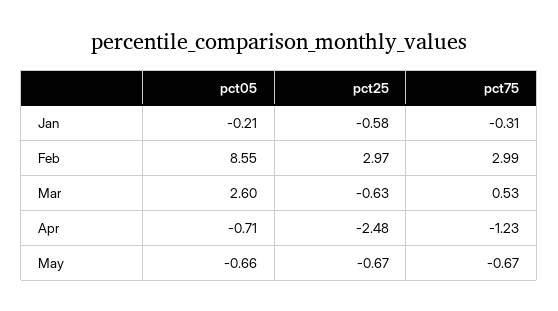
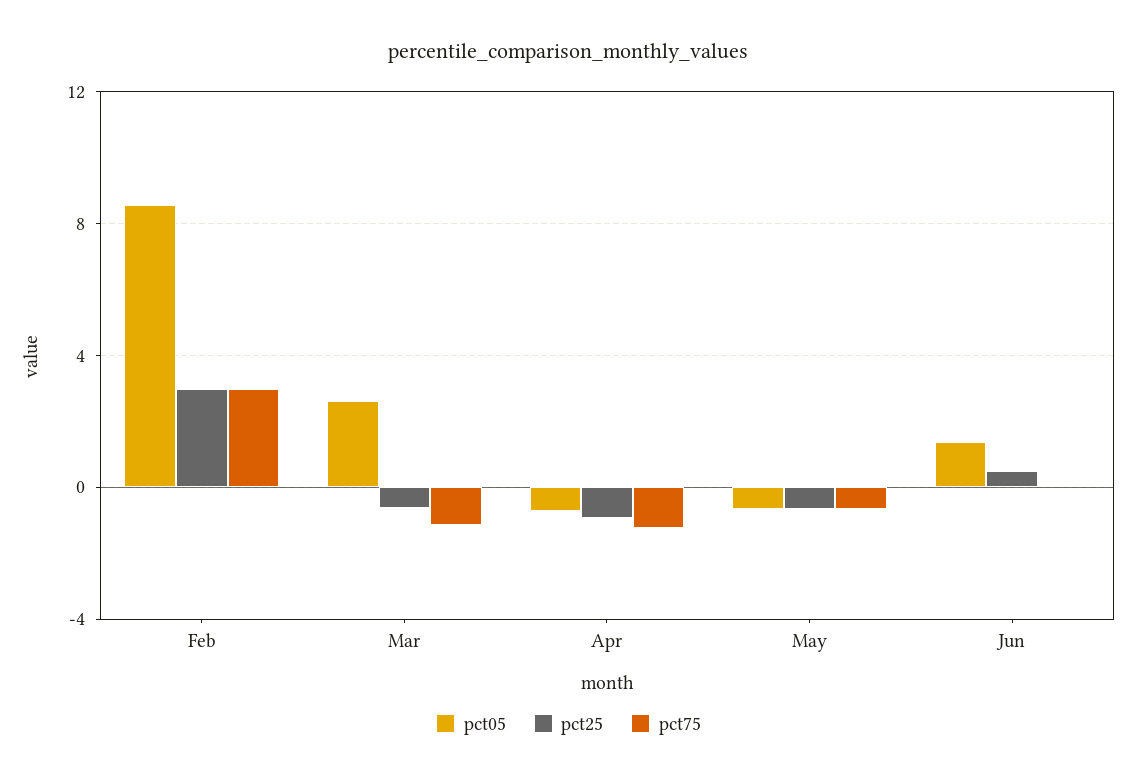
pct05, Jan: -0.21 -> none
pct25, Jan: -0.58 -> none
pct75, Jan: -0.31 -> none
pct75, Mar: 0.53 -> -1
pct25, Apr: -2.48 -> -1
pct05, Jun: none -> 1.5
pct25, Jun: none -> 0.5
pct75, Jun: none -> 0

